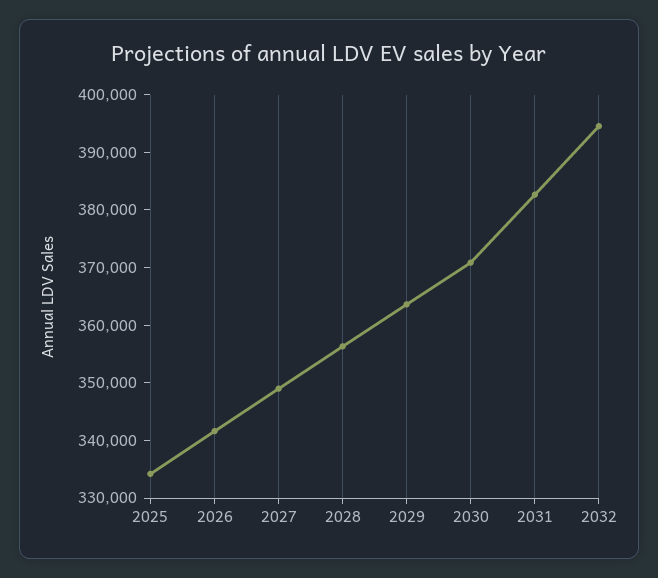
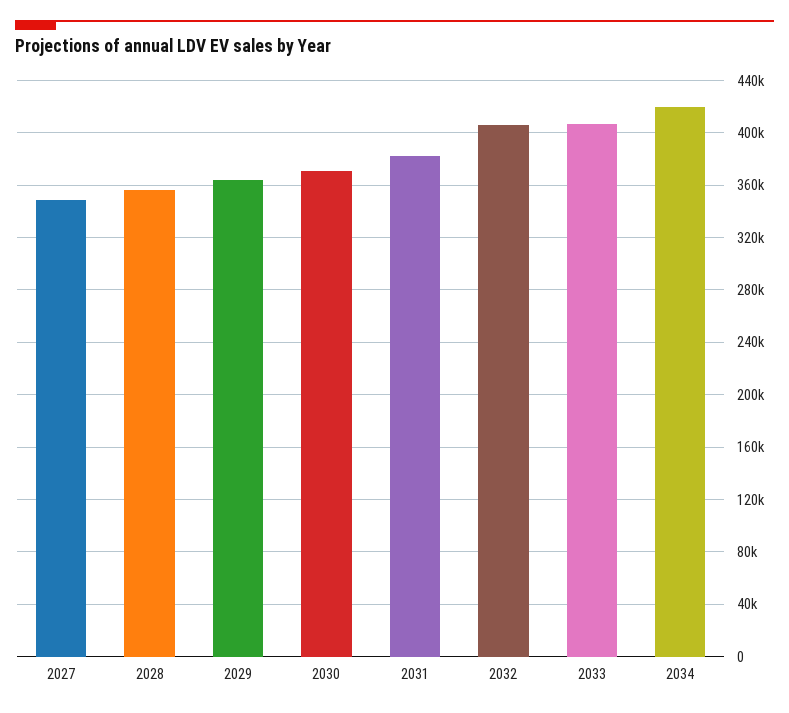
2025: 334000 -> none
2026: 342000 -> none
2032: 394000 -> 405000
2033: none -> 405000
2034: none -> 420000

